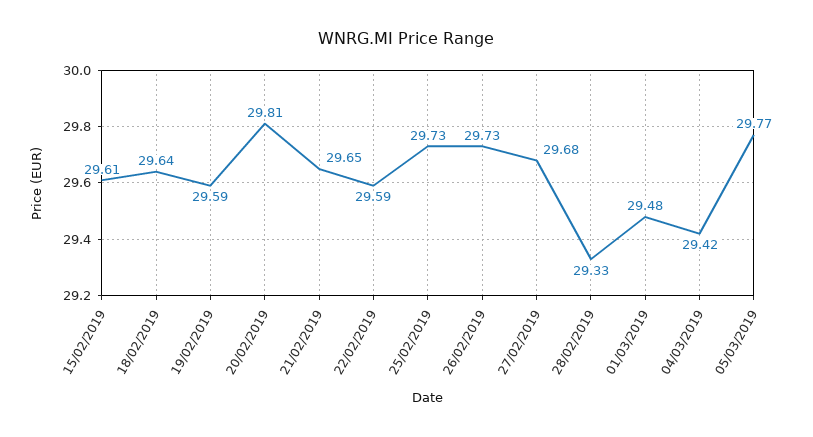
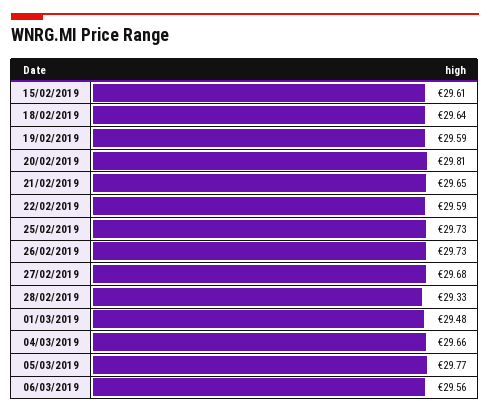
04/03/2019: 29.42 -> 29.66
06/03/2019: none -> 29.56

